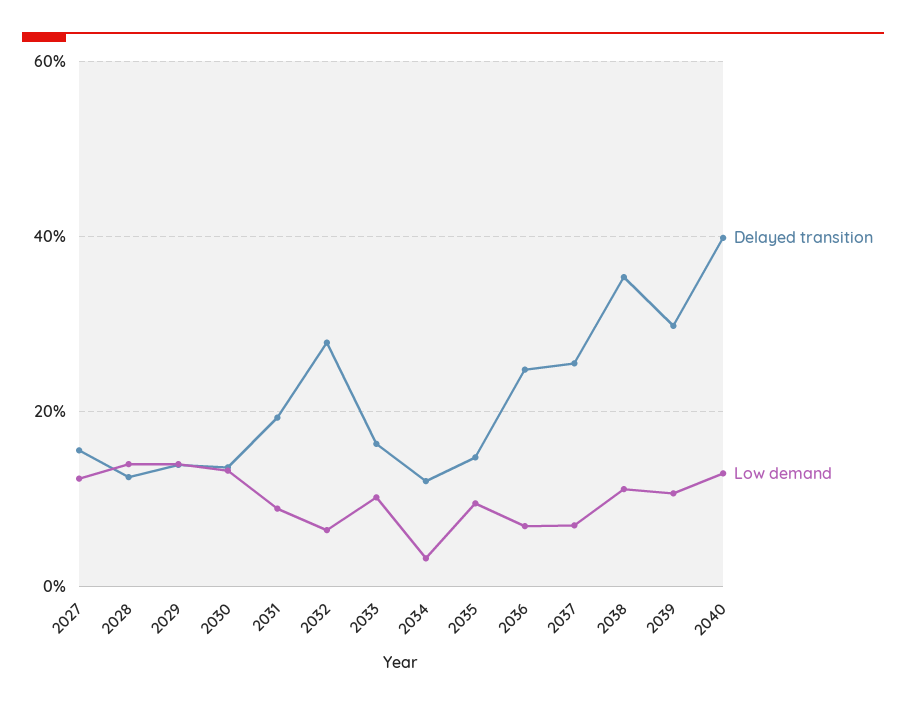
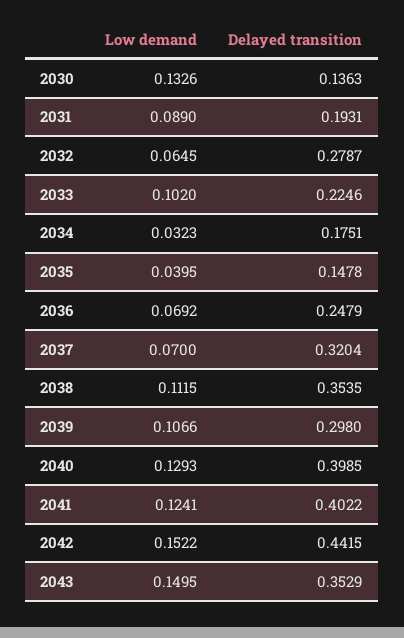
Delayed transition, 2027: 0.16 -> none
Low demand, 2027: 0.12 -> none
Delayed transition, 2028: 0.12 -> none
Low demand, 2028: 0.14 -> none
Delayed transition, 2029: 0.14 -> none
Low demand, 2029: 0.14 -> none
Delayed transition, 2033: 0.16 -> 0.2246
Delayed transition, 2034: 0.12 -> 0.1751
Low demand, 2035: 0.1 -> 0.0395
Delayed transition, 2037: 0.26 -> 0.3204
Low demand, 2041: none -> 0.1241
Delayed transition, 2041: none -> 0.4022
Low demand, 2042: none -> 0.1522
Delayed transition, 2042: none -> 0.4415
Low demand, 2043: none -> 0.1495
Delayed transition, 2043: none -> 0.3529

